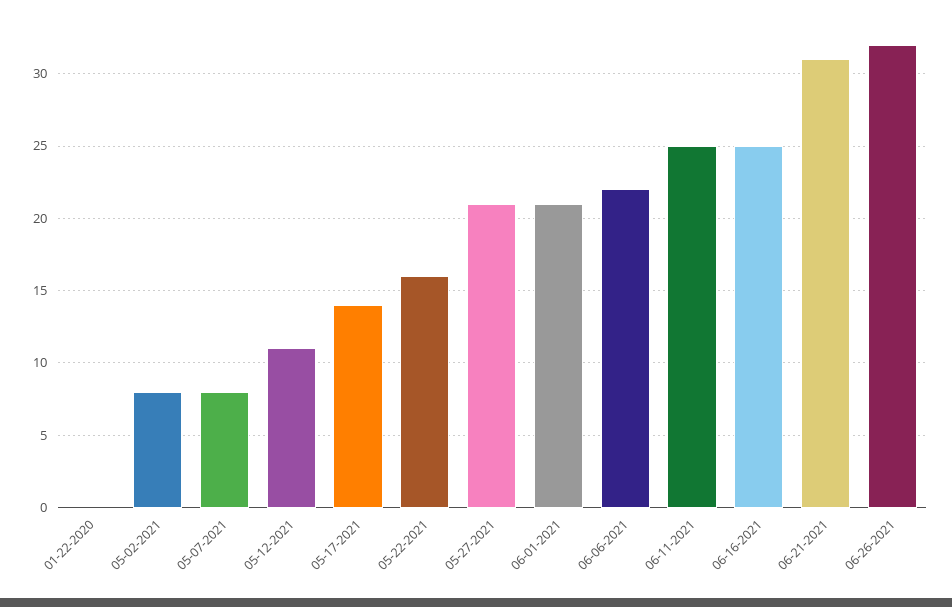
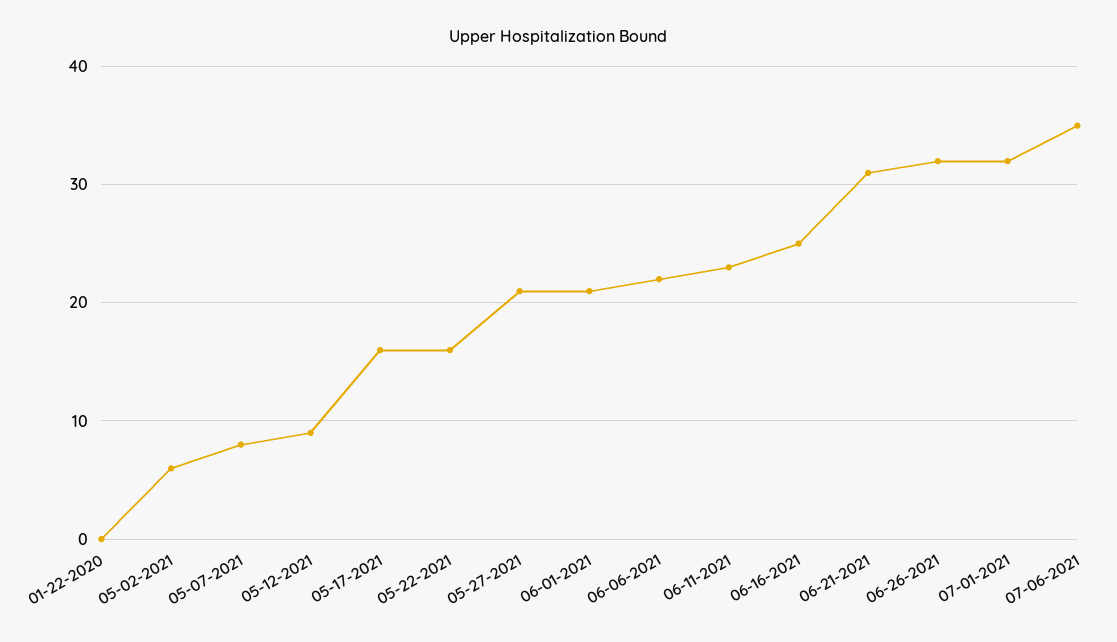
05-02-2021: 8 -> 6
05-12-2021: 11 -> 9
05-17-2021: 14 -> 16
06-11-2021: 25 -> 23
07-01-2021: none -> 32
07-06-2021: none -> 35

